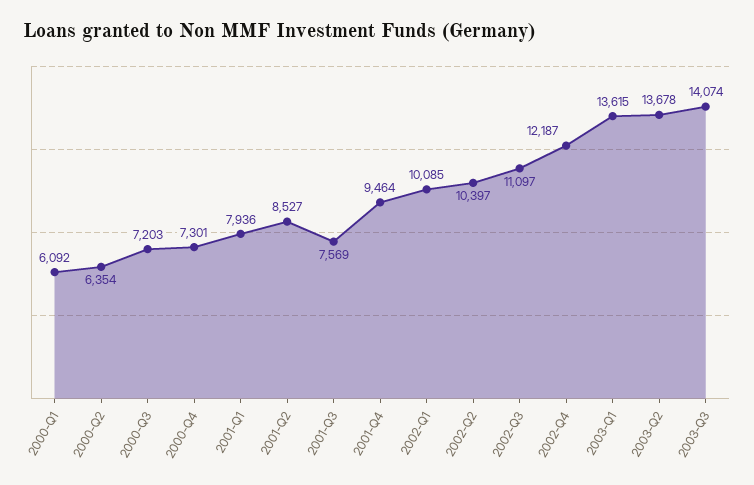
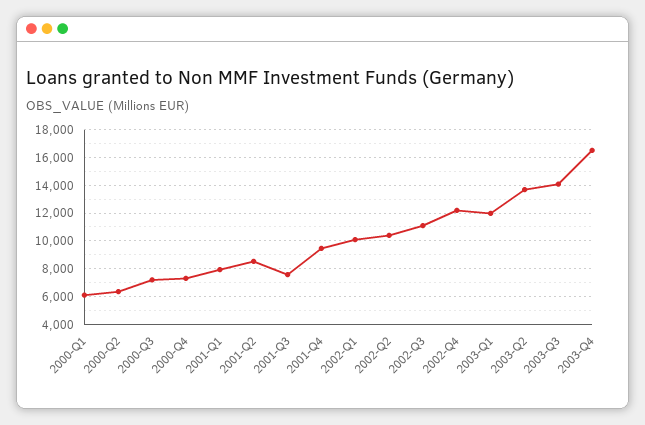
2003-Q1: 13615 -> 12000
2003-Q4: none -> 16500

